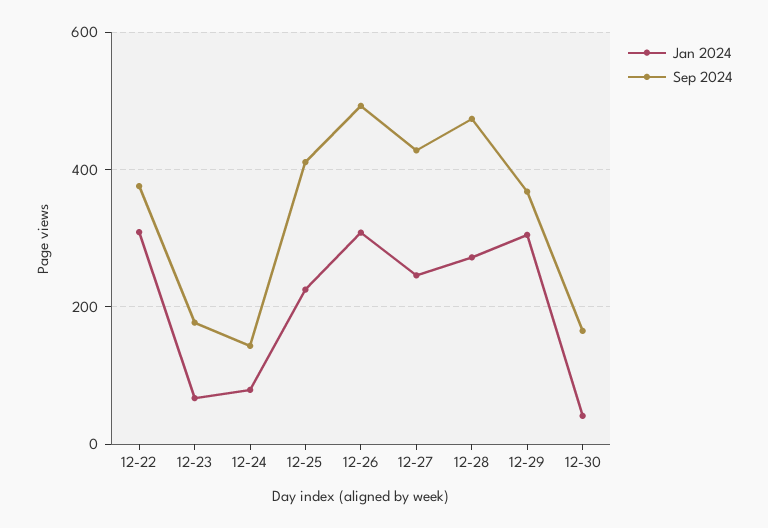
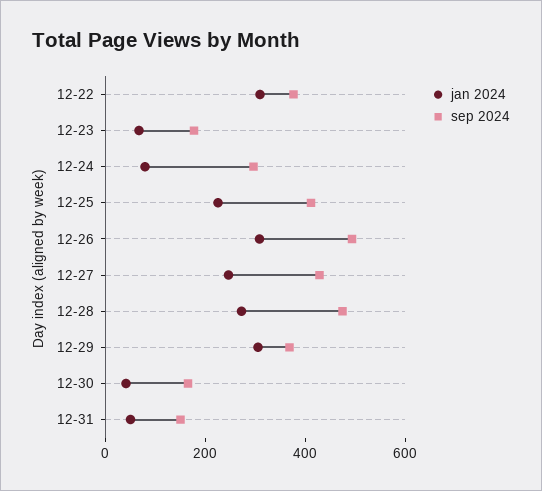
Sep 2024, 12-24: 140 -> 300
Jan 2024, 12-31: none -> 50
Sep 2024, 12-31: none -> 150

